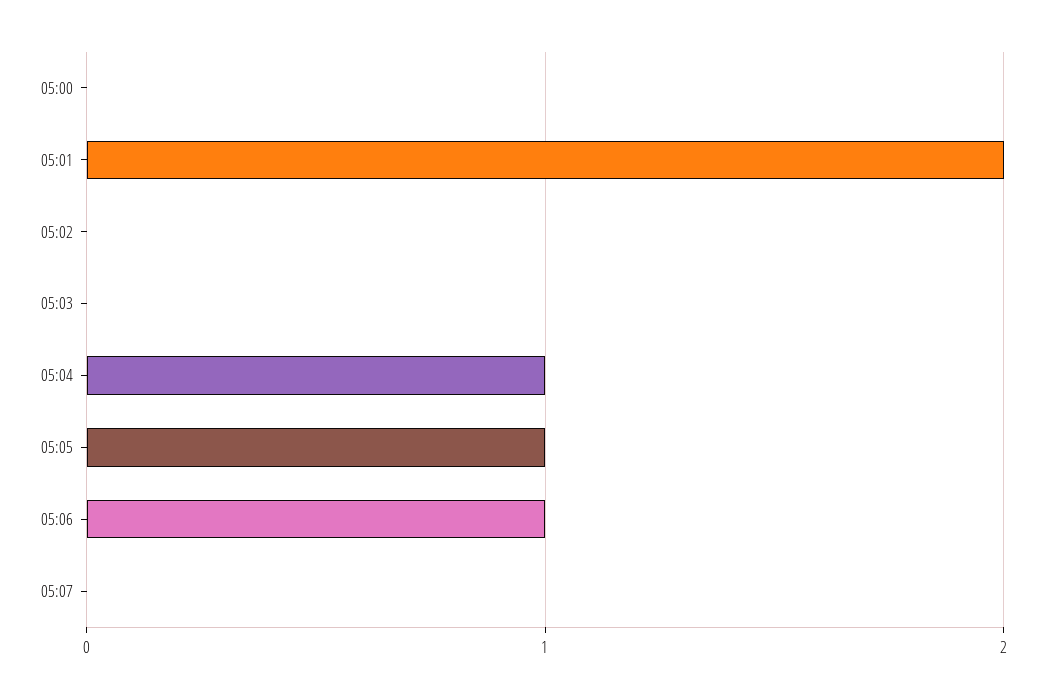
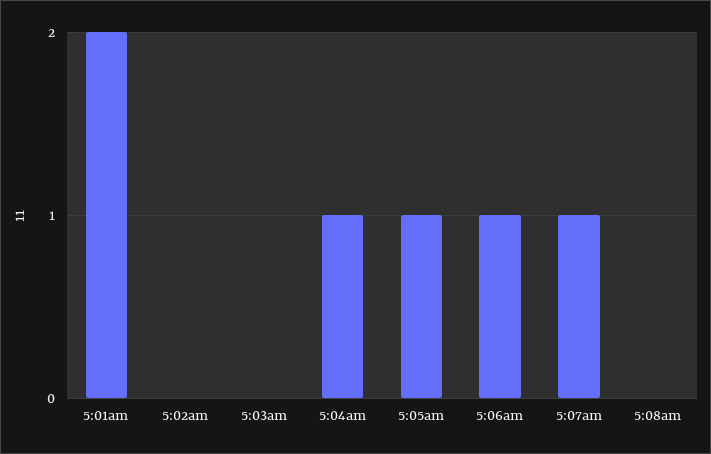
05:00: 0 -> none
05:07: 0 -> 1
5:08am: none -> 0

